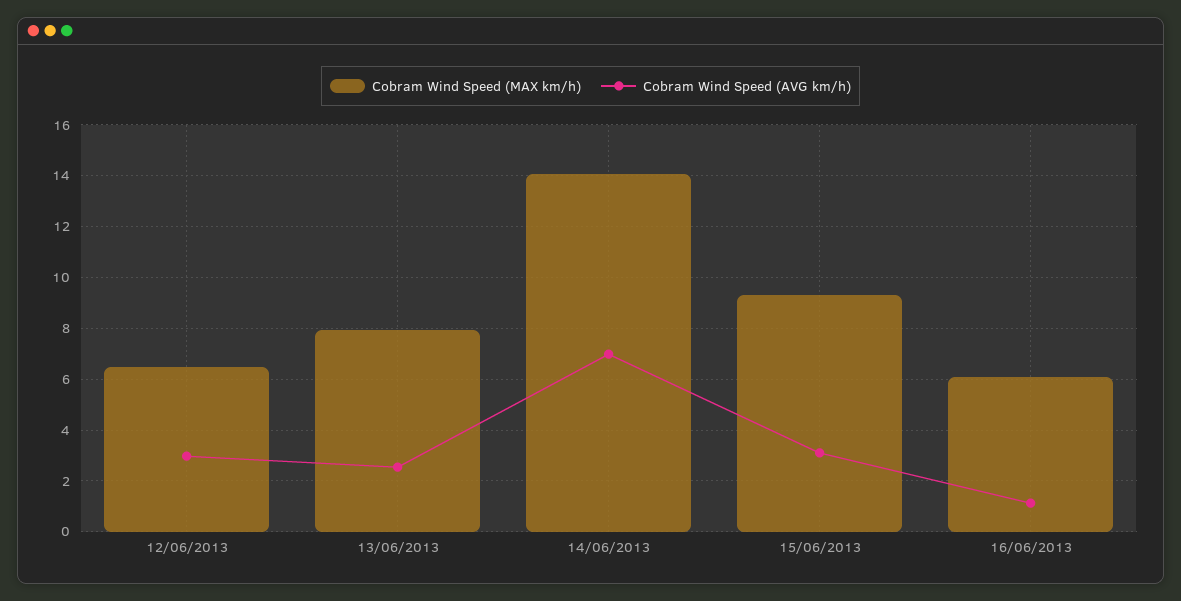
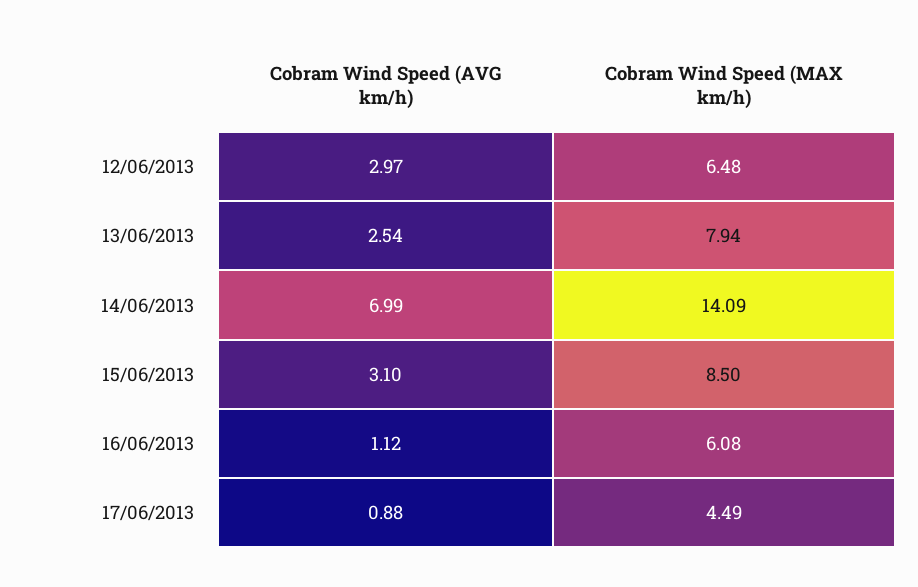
Cobram Wind Speed (MAX km/h), 15/06/2013: 9.25 -> 8.5
Cobram Wind Speed (AVG km/h), 17/06/2013: none -> 0.88
Cobram Wind Speed (MAX km/h), 17/06/2013: none -> 4.49

